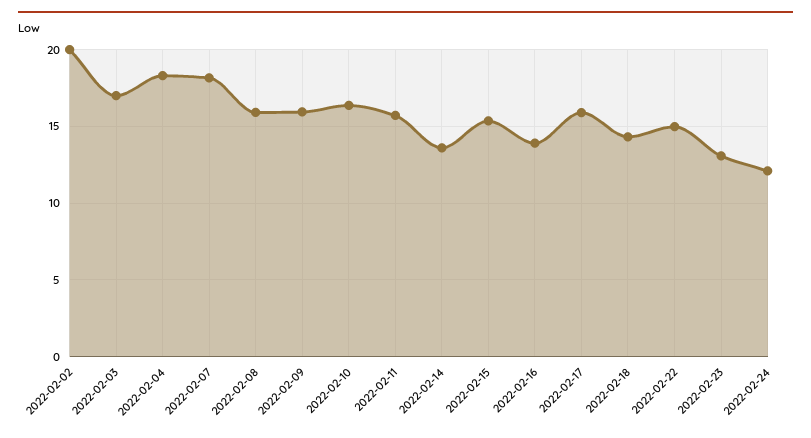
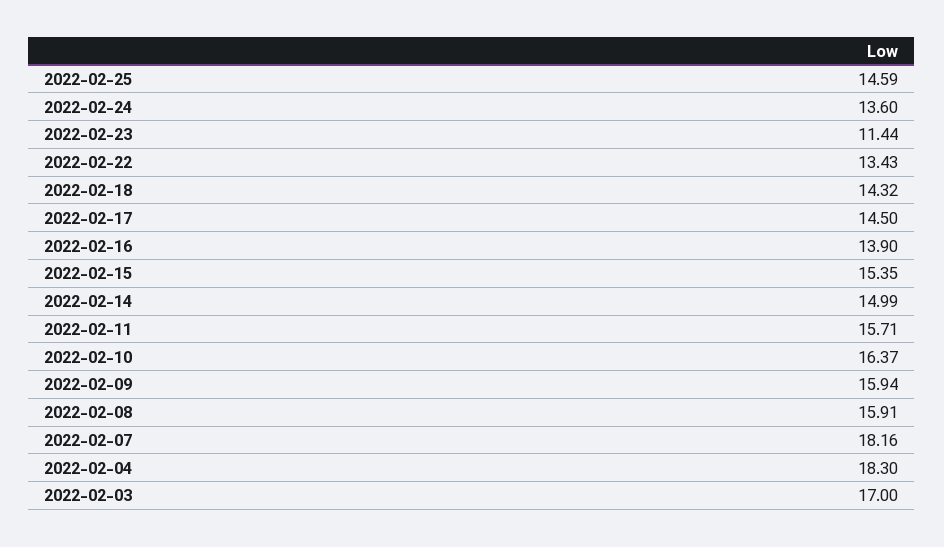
2022-02-02: 20 -> none
2022-02-14: 13.5 -> 14.99
2022-02-17: 16 -> 14.5
2022-02-22: 15 -> 13.43
2022-02-23: 13 -> 11.44
2022-02-24: 12 -> 13.6
2022-02-25: none -> 14.59

